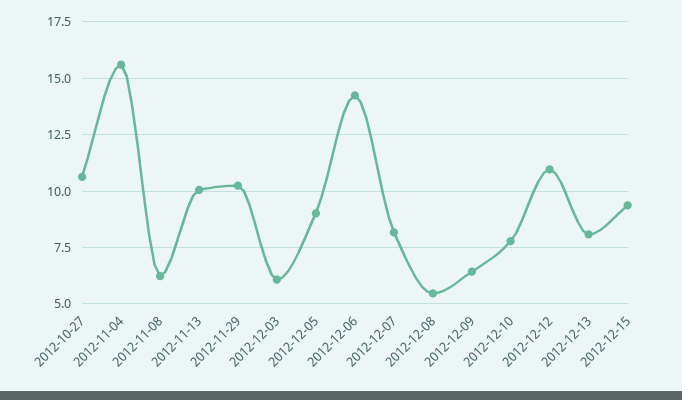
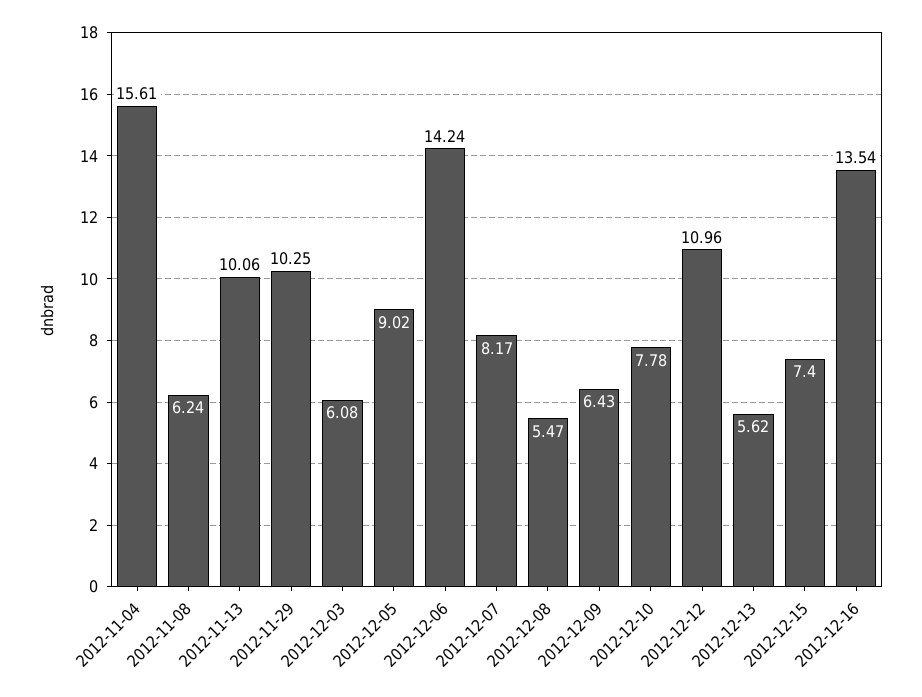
2012-10-27: 10.5 -> none
2012-12-13: 8 -> 5.62
2012-12-15: 9.5 -> 7.4
2012-12-16: none -> 13.54

